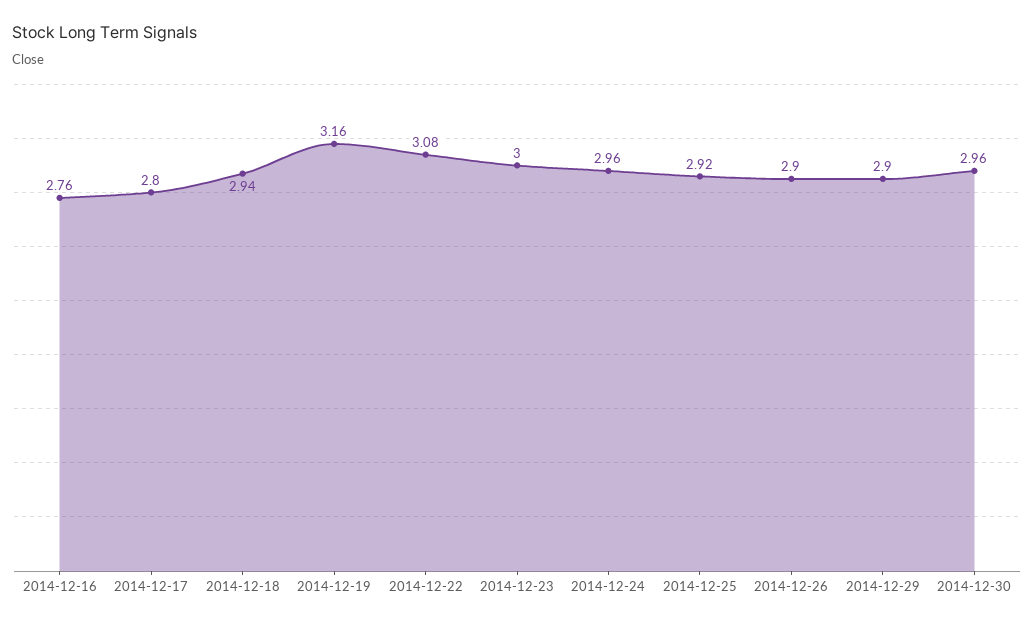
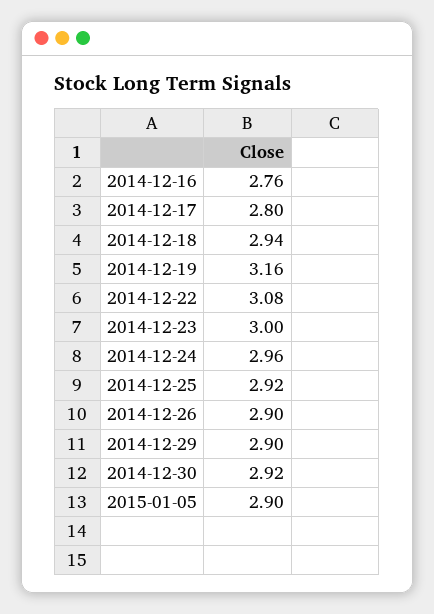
2014-12-30: 2.96 -> 2.92
2015-01-05: none -> 2.9

